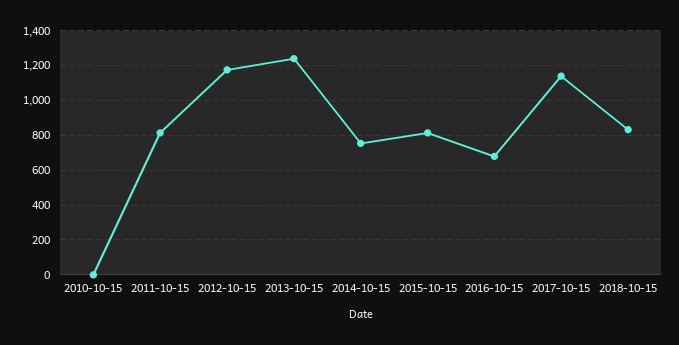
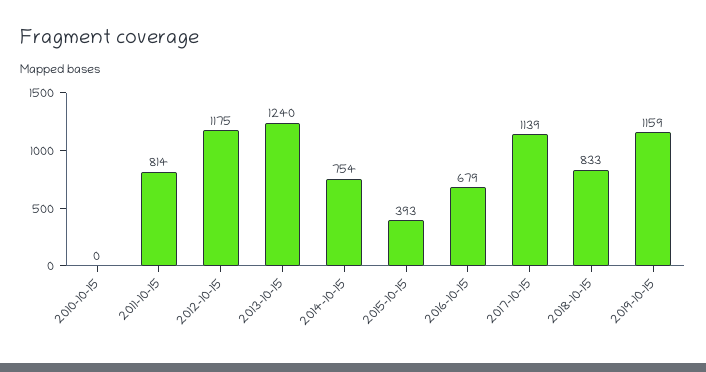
2015-10-15: 800 -> 393
2019-10-15: none -> 1159

